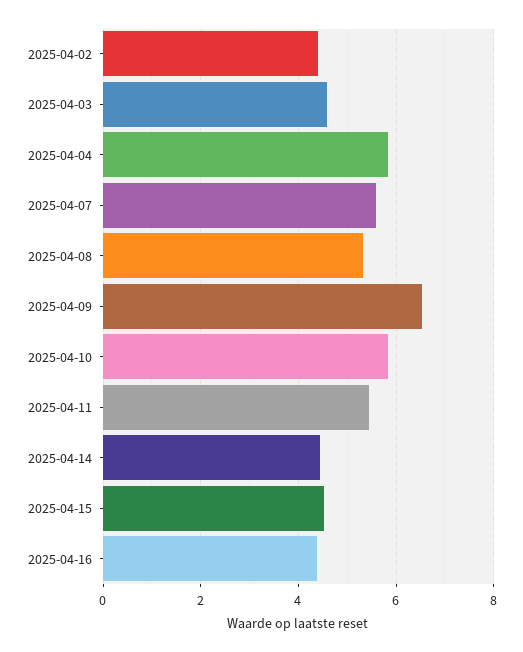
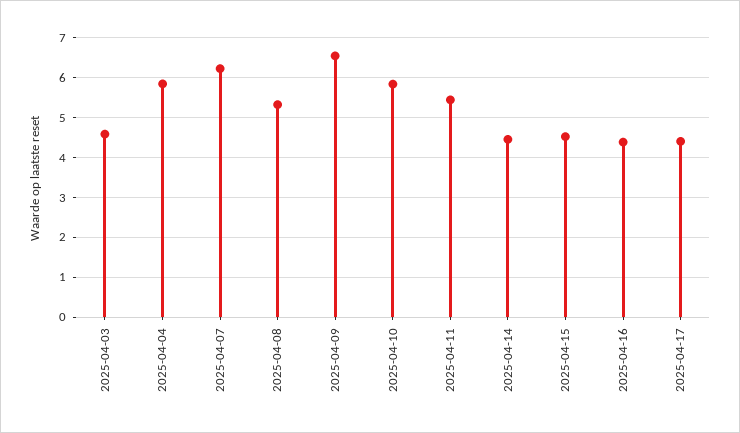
2025-04-02: 4.4 -> none
2025-04-07: 5.6 -> 6.2
2025-04-17: none -> 4.4

